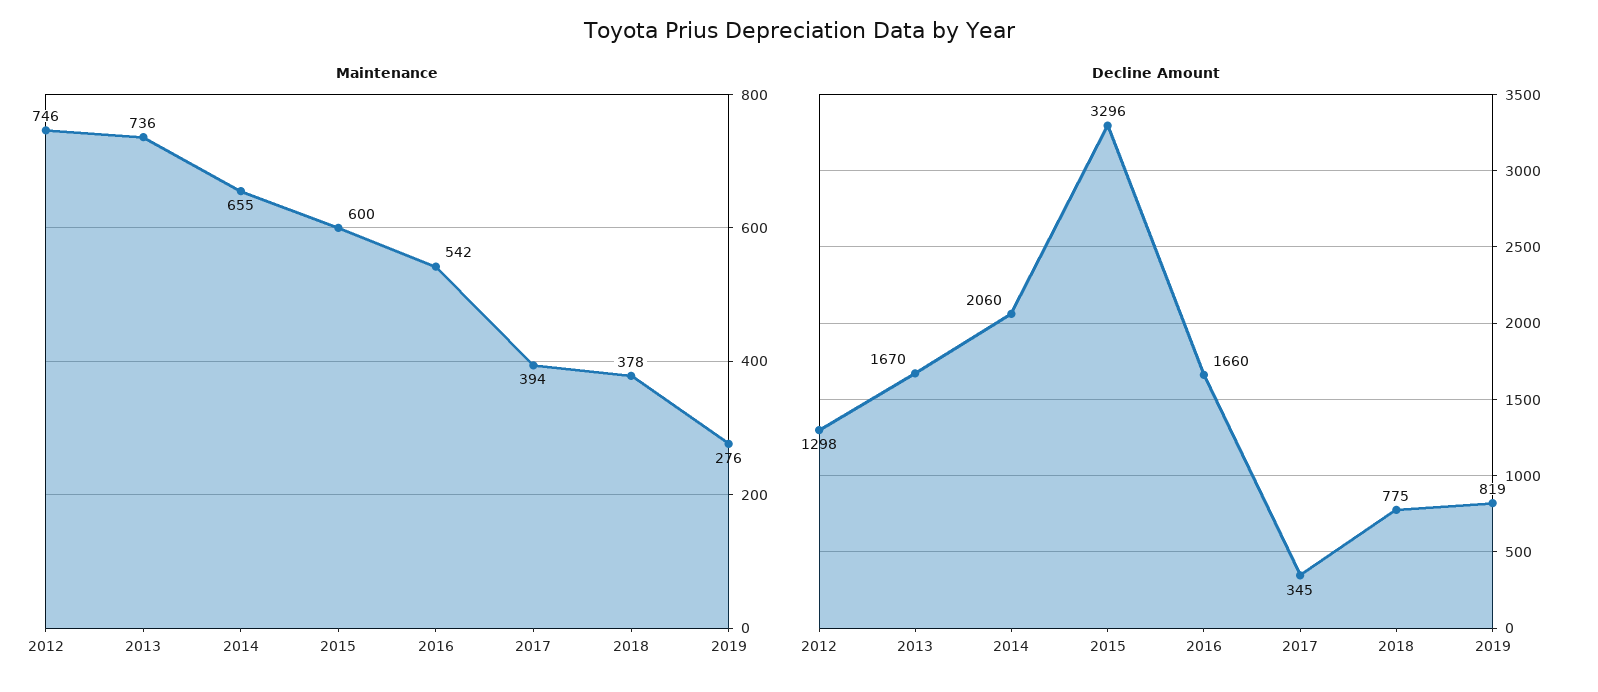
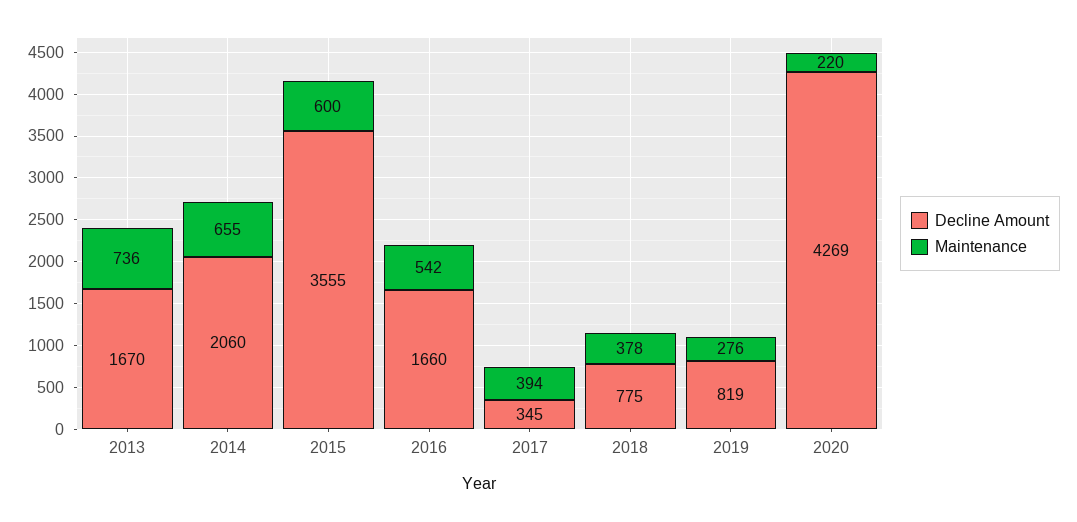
Maintenance, 2012: 746 -> none
Decline Amount, 2012: 1298 -> none
Decline Amount, 2015: 3296 -> 3555
Decline Amount, 2020: none -> 4269
Maintenance, 2020: none -> 220

